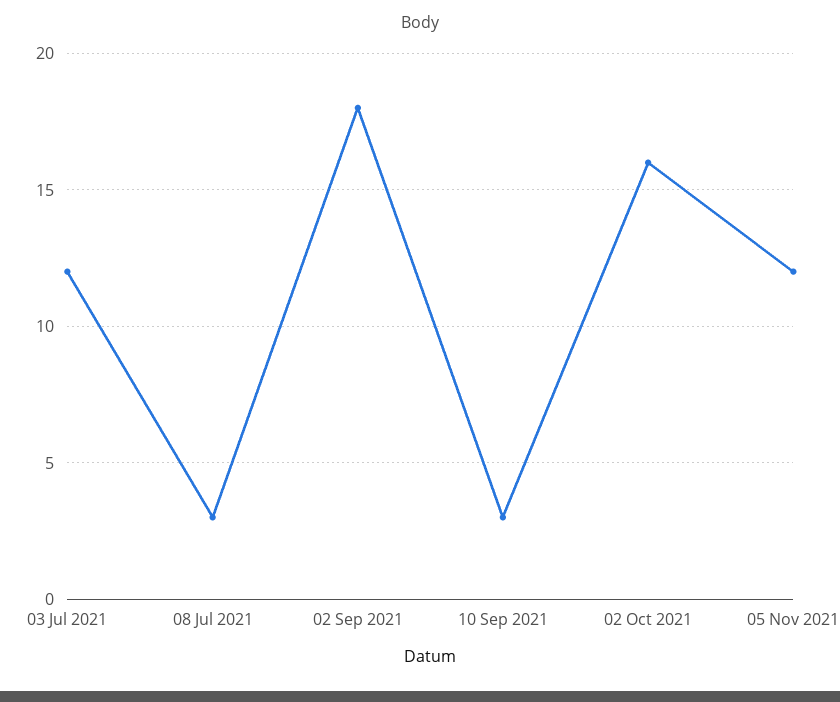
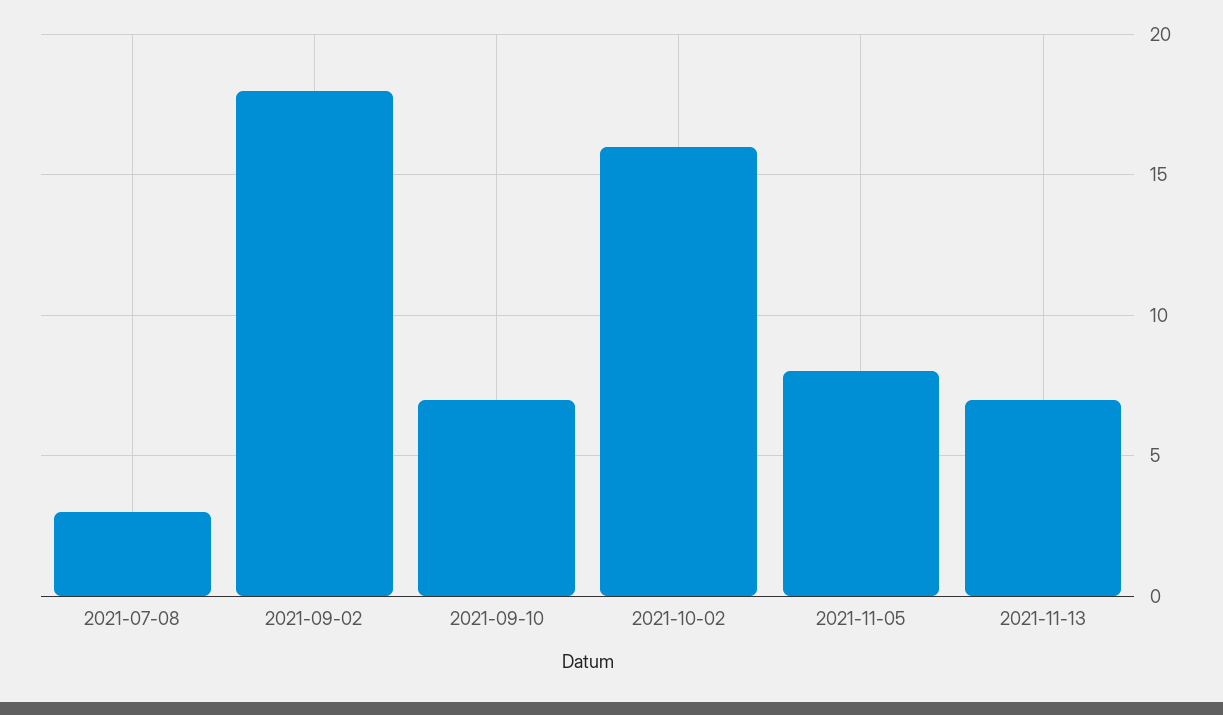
03 Jul 2021: 12 -> none
10 Sep 2021: 3 -> 7
05 Nov 2021: 12 -> 8
2021-11-13: none -> 7

